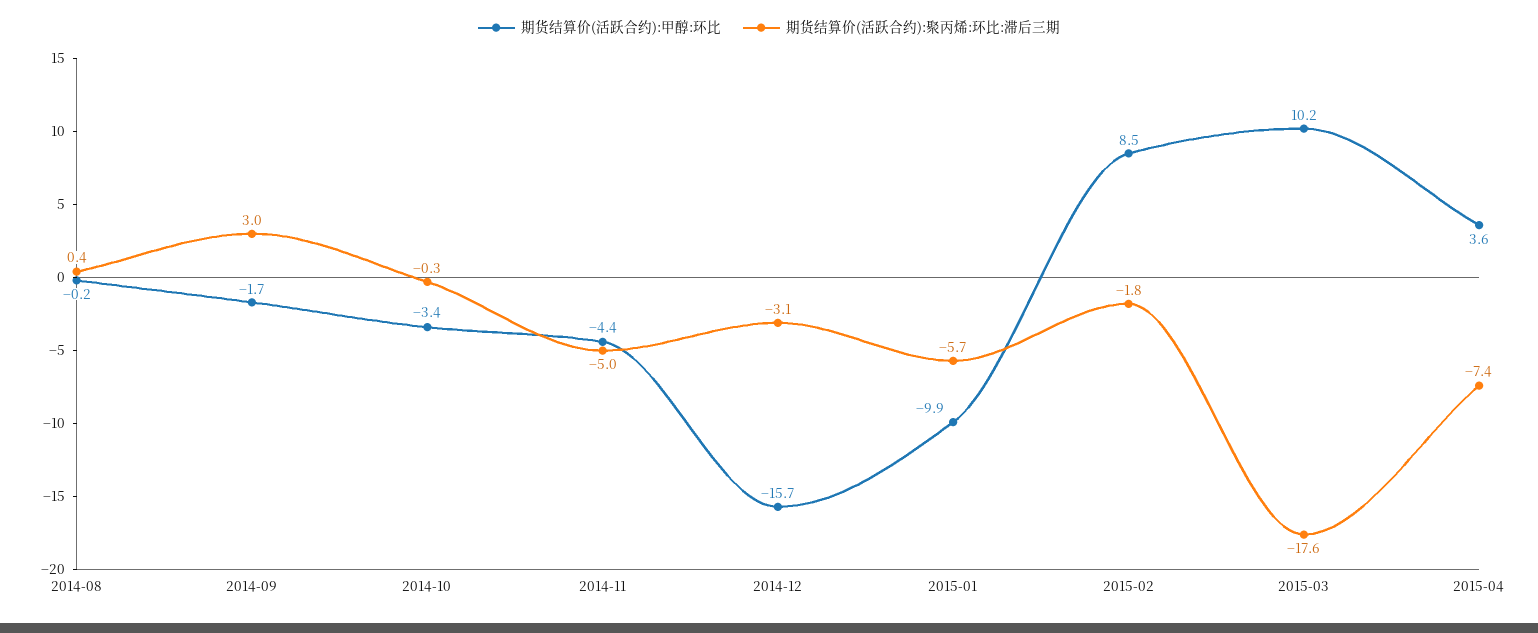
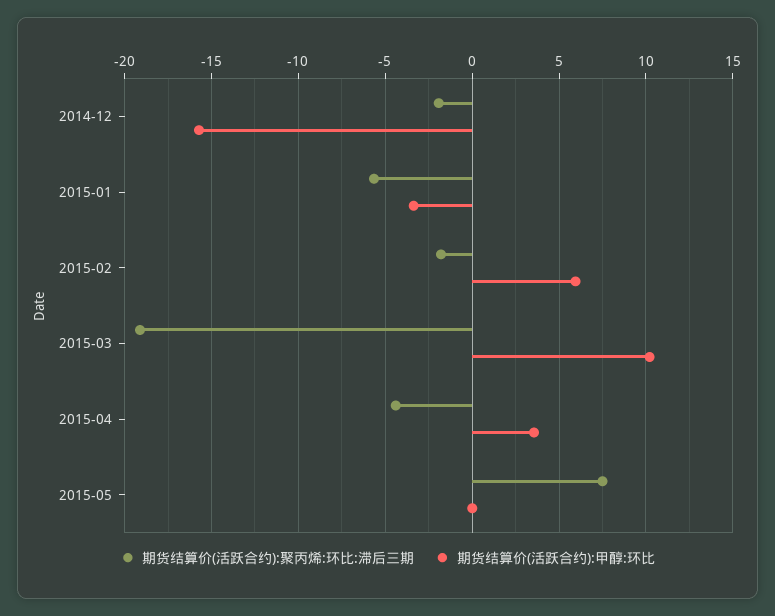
期货结算价(活跃合约):甲醇:环比, 2014-08: -0.2 -> none
期货结算价(活跃合约):聚丙烯:环比:滞后三期, 2014-08: 0.4 -> none
期货结算价(活跃合约):甲醇:环比, 2014-09: -1.7 -> none
期货结算价(活跃合约):聚丙烯:环比:滞后三期, 2014-09: 3 -> none
期货结算价(活跃合约):甲醇:环比, 2014-10: -3.4 -> none
期货结算价(活跃合约):聚丙烯:环比:滞后三期, 2014-10: -0.3 -> none
期货结算价(活跃合约):甲醇:环比, 2014-11: -4.4 -> none
期货结算价(活跃合约):聚丙烯:环比:滞后三期, 2014-11: -5 -> none
期货结算价(活跃合约):聚丙烯:环比:滞后三期, 2014-12: -3.1 -> -2
期货结算价(活跃合约):甲醇:环比, 2015-01: -9.9 -> -3.5
期货结算价(活跃合约):甲醇:环比, 2015-02: 8.5 -> 6
期货结算价(活跃合约):聚丙烯:环比:滞后三期, 2015-03: -17.6 -> -19
期货结算价(活跃合约):聚丙烯:环比:滞后三期, 2015-04: -7.4 -> -4.5
期货结算价(活跃合约):聚丙烯:环比:滞后三期, 2015-05: none -> 7.5
期货结算价(活跃合约):甲醇:环比, 2015-05: none -> 0

